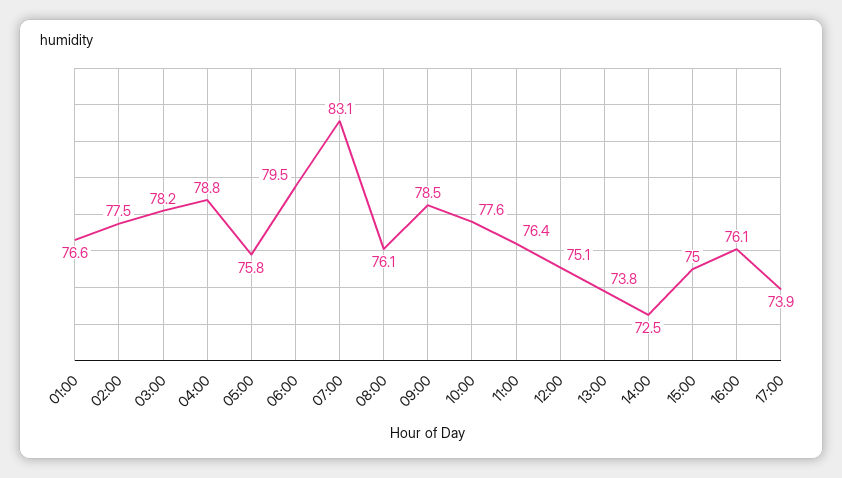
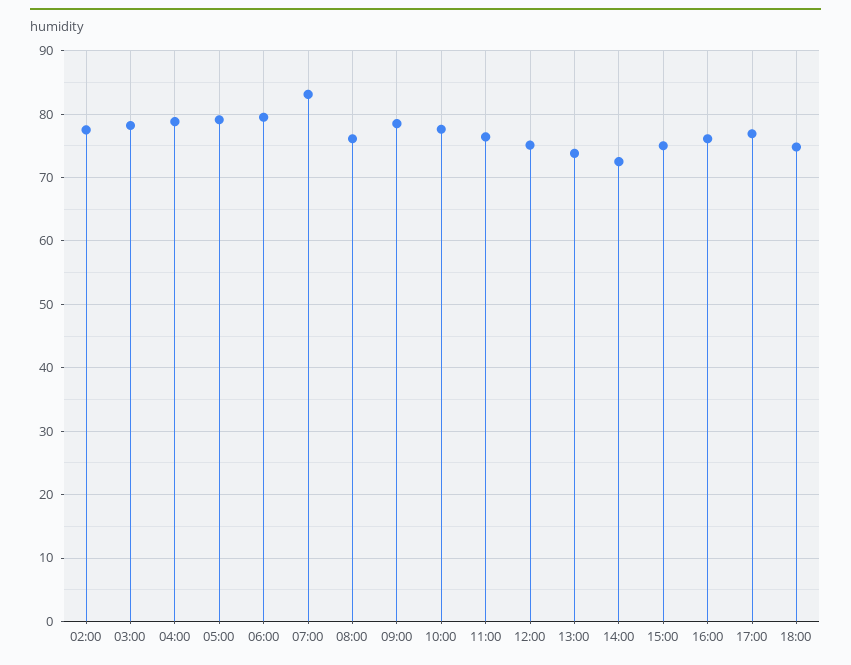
01:00: 76.6 -> none
05:00: 75.8 -> 79
17:00: 73.9 -> 77
18:00: none -> 75

